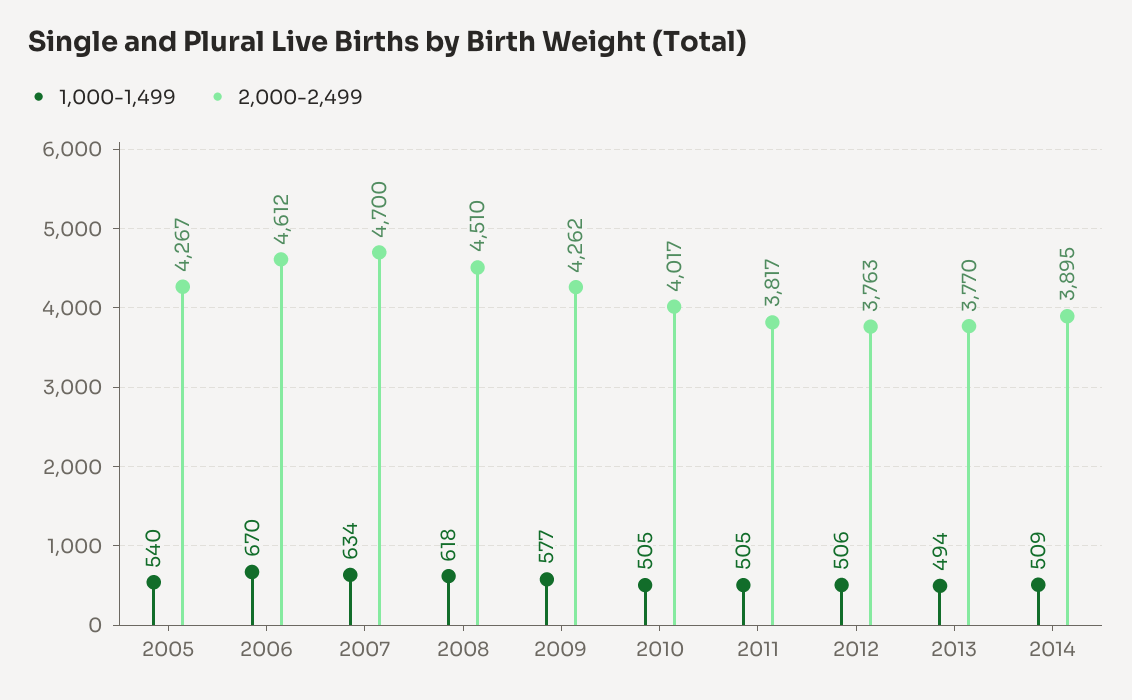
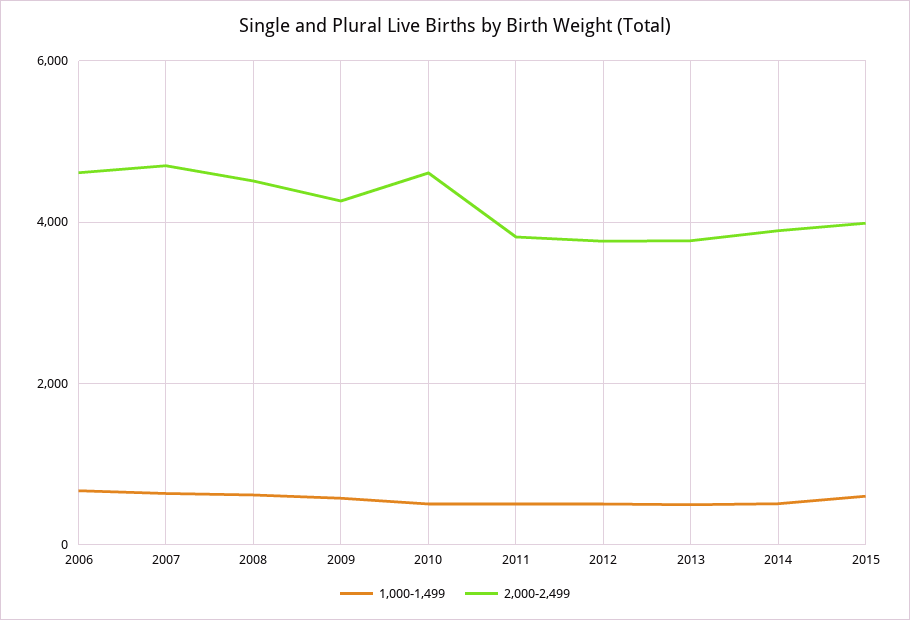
1,000-1,499, 2005: 540 -> none
2,000-2,499, 2005: 4267 -> none
2,000-2,499, 2010: 4017 -> 4600
1,000-1,499, 2015: none -> 600
2,000-2,499, 2015: none -> 4000

